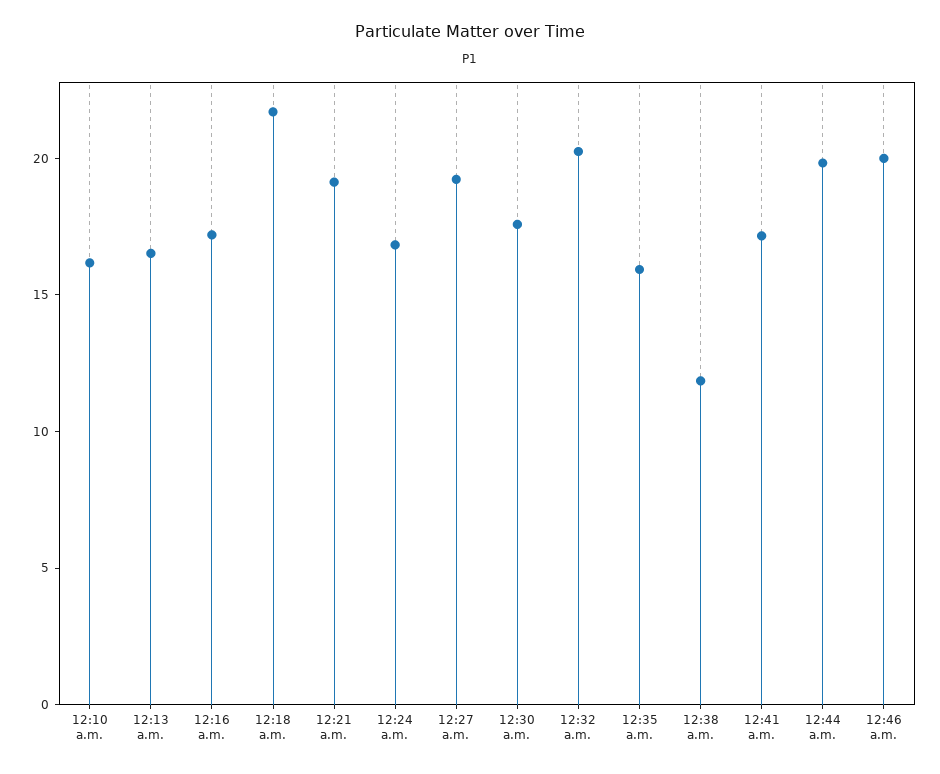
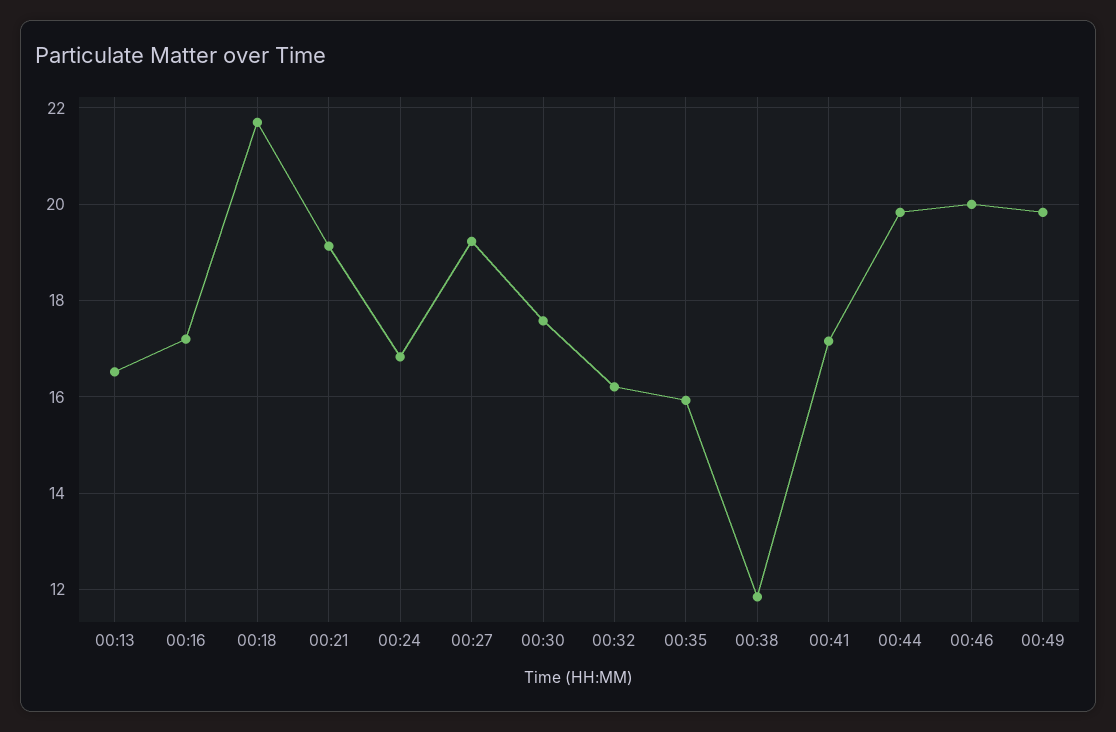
12:10 a.m.: 16 -> none
12:32 a.m.: 20 -> 16.2
00:49: none -> 19.8

